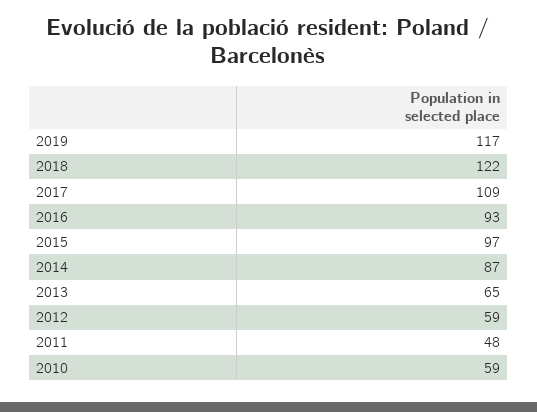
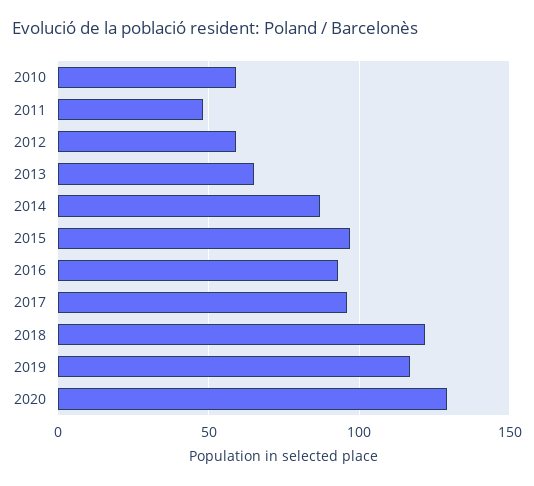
2017: 109 -> 95
2020: none -> 130

